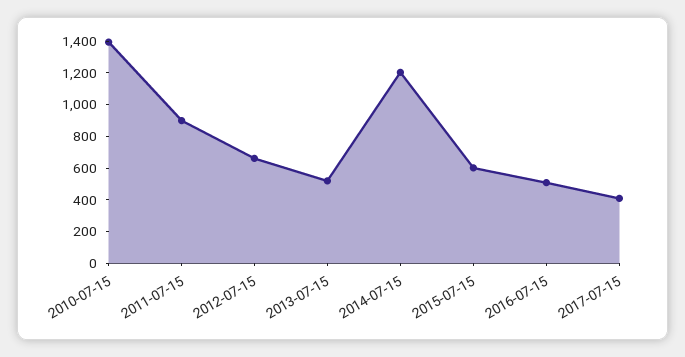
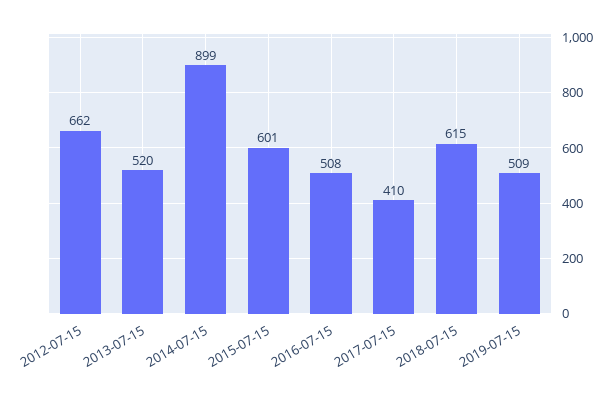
2010-07-15: 1400 -> none
2011-07-15: 900 -> none
2014-07-15: 1200 -> 899
2018-07-15: none -> 615
2019-07-15: none -> 509

